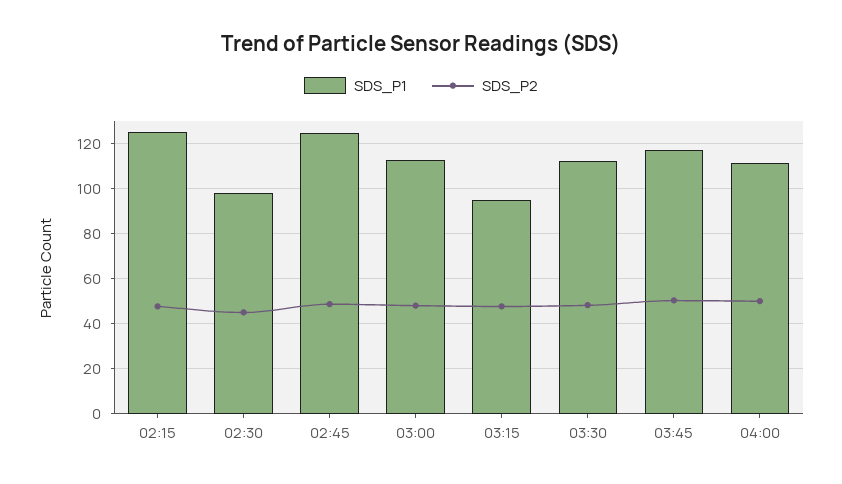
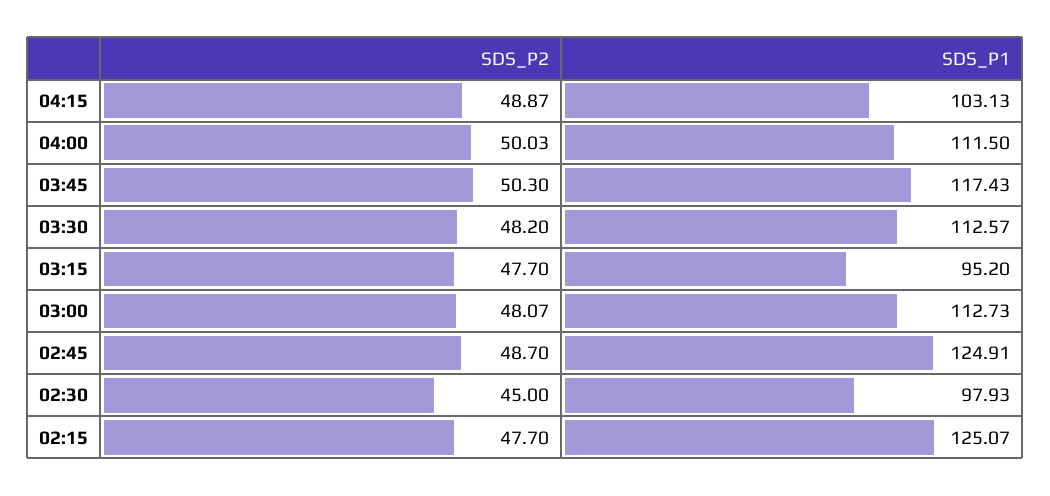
SDS_P2, 04:15: none -> 48.87
SDS_P1, 04:15: none -> 103.13

